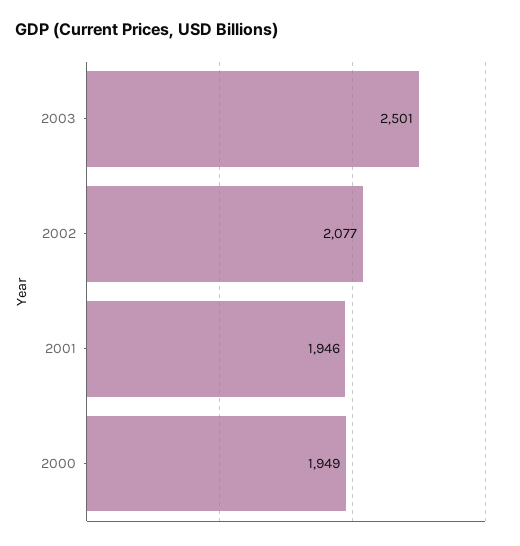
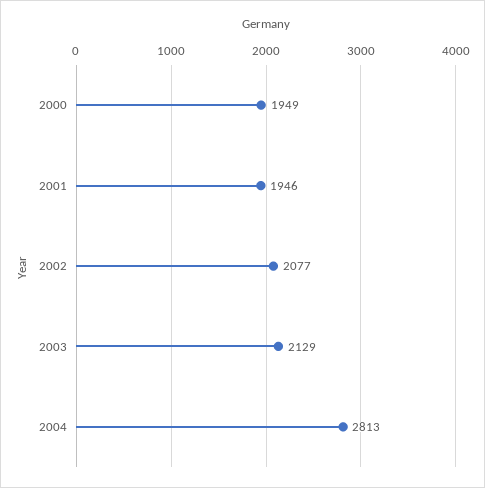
2003: 2501 -> 2129
2004: none -> 2813

